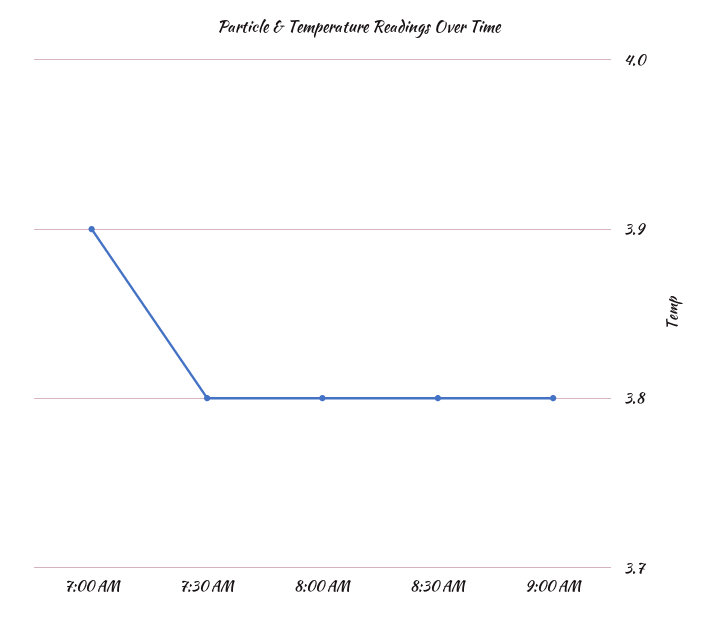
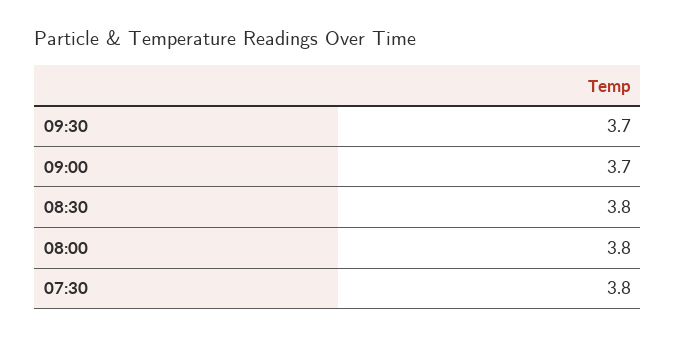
7:00 AM: 3.9 -> none
9:00 AM: 3.8 -> 3.7
09:30: none -> 3.7

